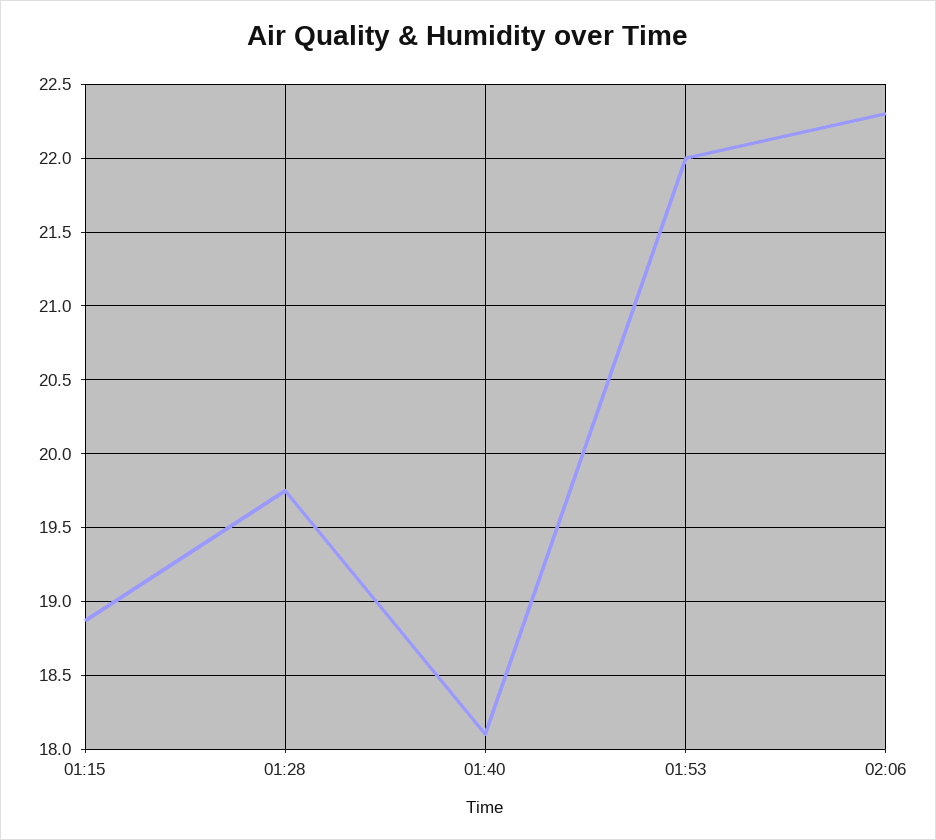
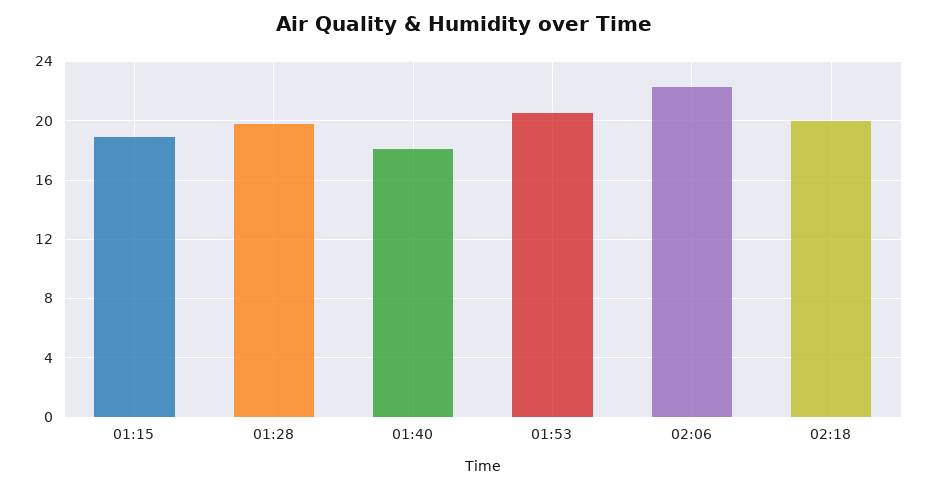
01:53: 22 -> 20.5
02:18: none -> 20

